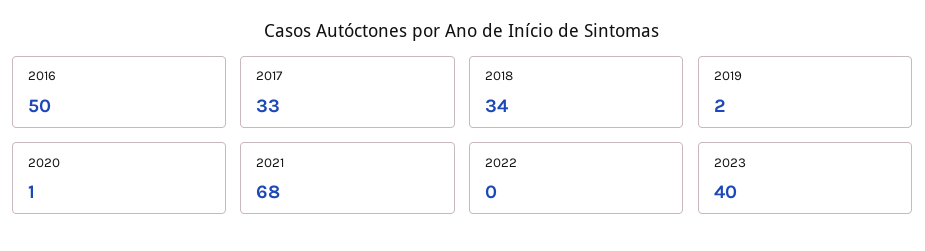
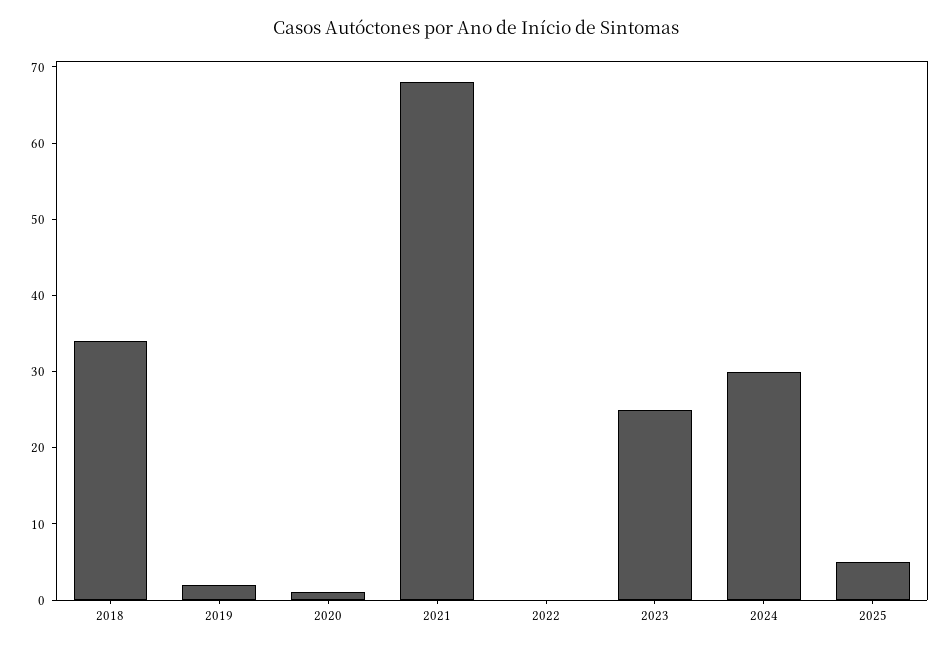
2016: 50 -> none
2017: 33 -> none
2023: 40 -> 25
2024: none -> 30
2025: none -> 5

